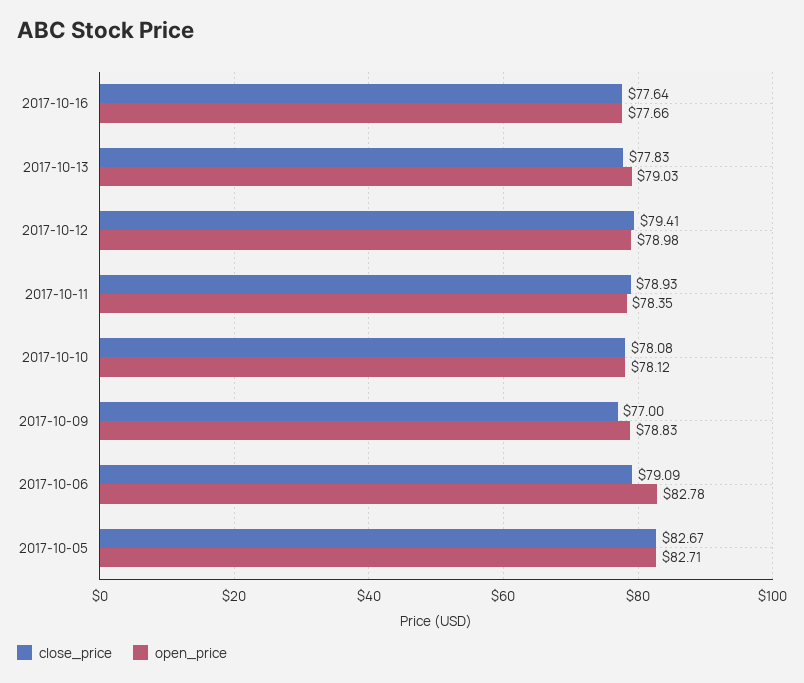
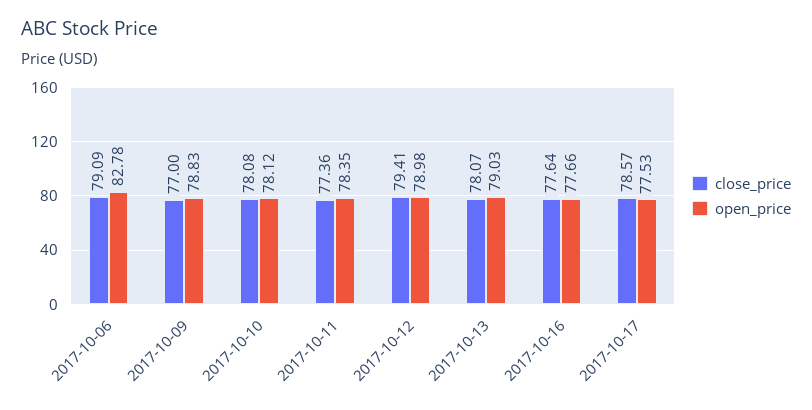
close_price, 2017-10-13: 77.83 -> 78.07
close_price, 2017-10-11: 78.93 -> 77.36
close_price, 2017-10-05: 82.67 -> none
open_price, 2017-10-05: 82.71 -> none
close_price, 2017-10-17: none -> 78.57
open_price, 2017-10-17: none -> 77.53

